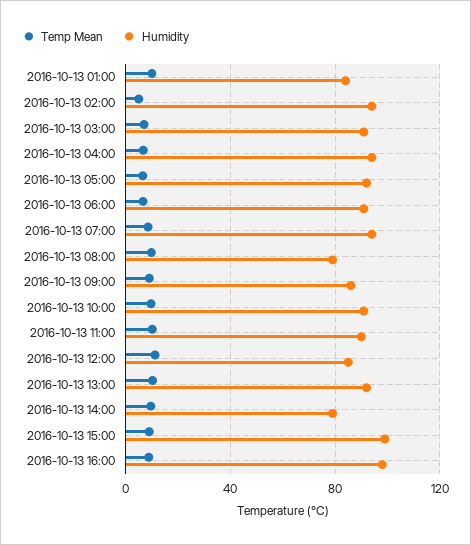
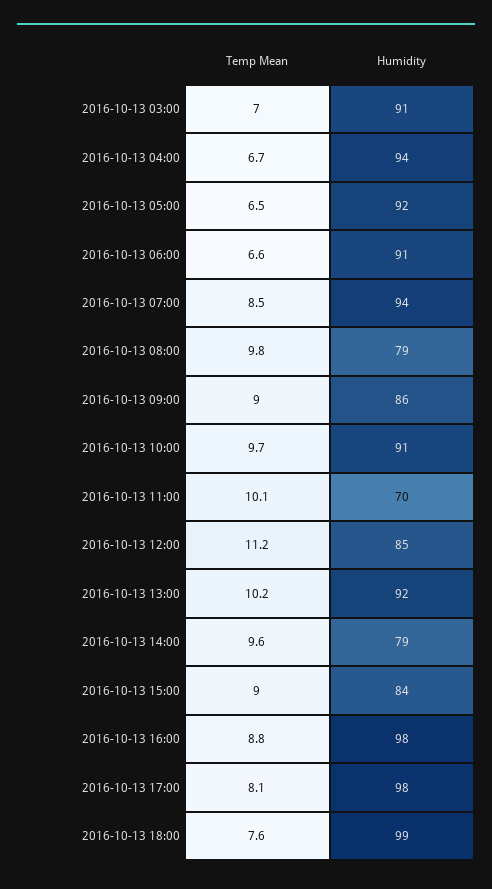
Temp Mean, 2016-10-13 01:00: 10 -> none
Humidity, 2016-10-13 01:00: 85 -> none
Temp Mean, 2016-10-13 02:00: 5 -> none
Humidity, 2016-10-13 02:00: 95 -> none
Humidity, 2016-10-13 11:00: 90 -> 70
Humidity, 2016-10-13 15:00: 100 -> 84
Temp Mean, 2016-10-13 17:00: none -> 8.1
Humidity, 2016-10-13 17:00: none -> 98
Temp Mean, 2016-10-13 18:00: none -> 7.6
Humidity, 2016-10-13 18:00: none -> 99

